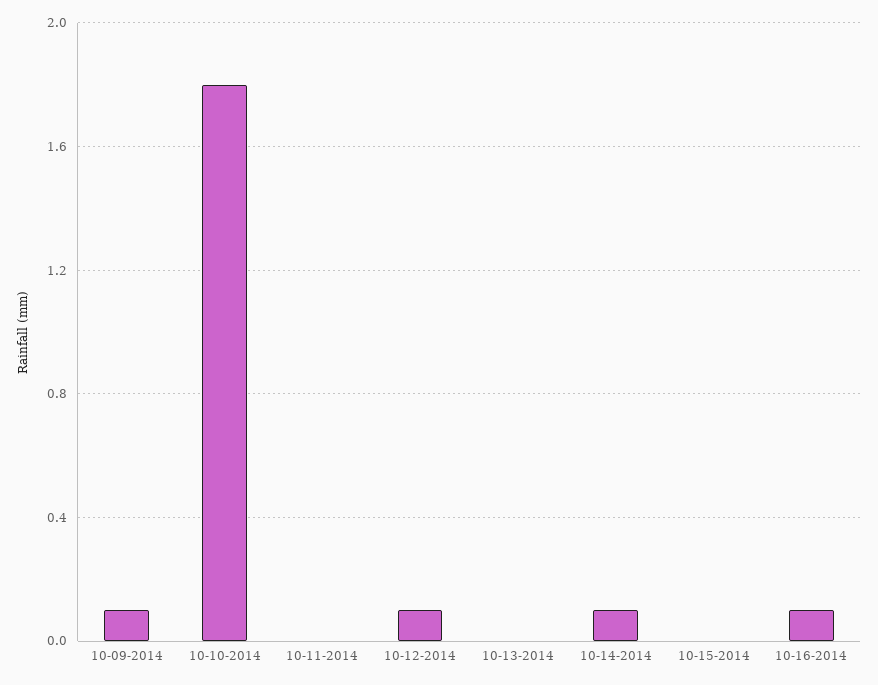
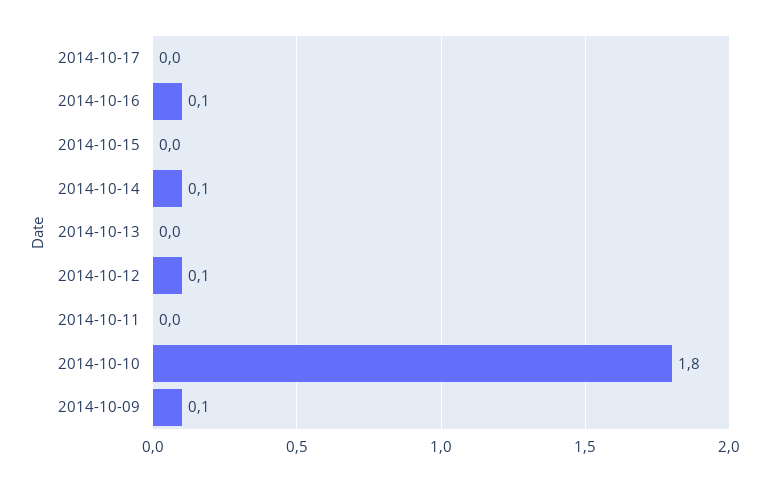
2014-10-17: none -> 0

